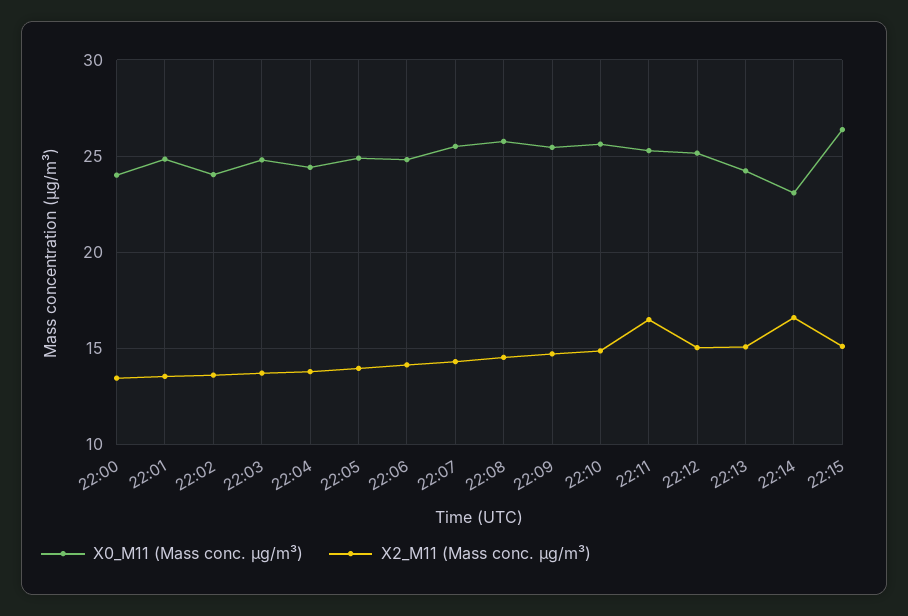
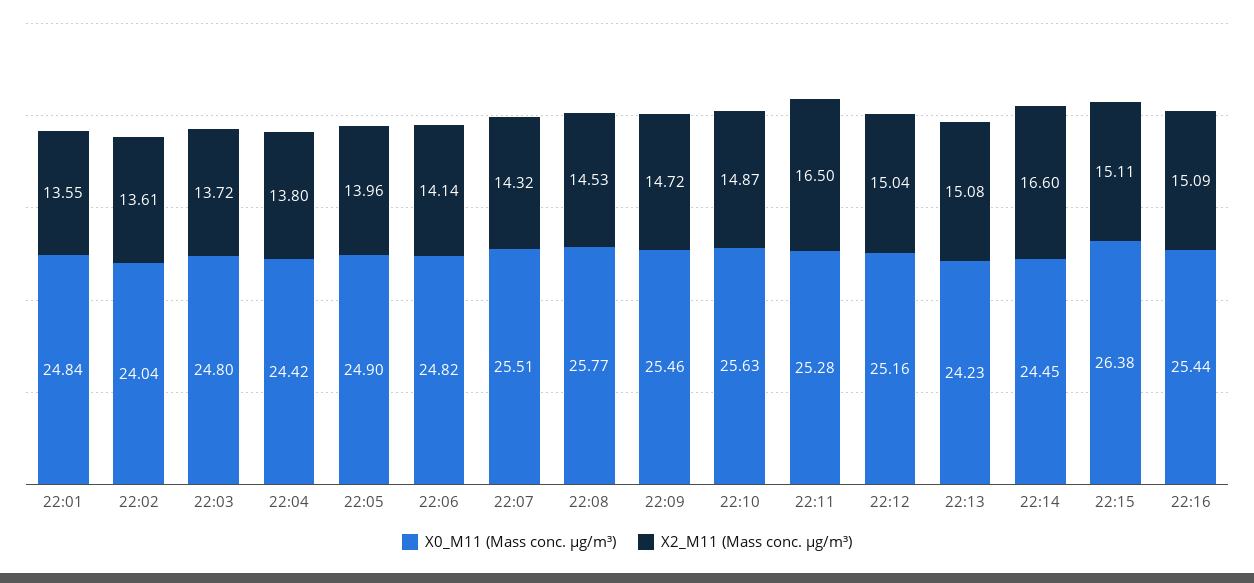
X0_M11 (Mass conc. μg/m³), 22:00: 24 -> none
X2_M11 (Mass conc. μg/m³), 22:00: 13.5 -> none
X0_M11 (Mass conc. μg/m³), 22:14: 23 -> 24.45
X0_M11 (Mass conc. μg/m³), 22:16: none -> 25.44
X2_M11 (Mass conc. μg/m³), 22:16: none -> 15.09

